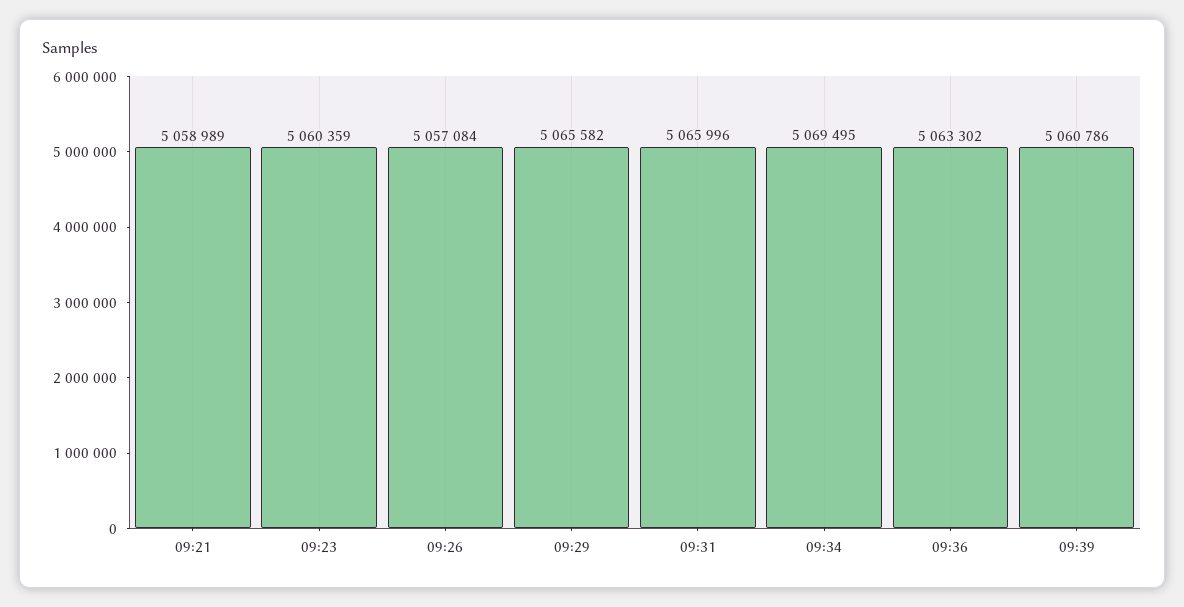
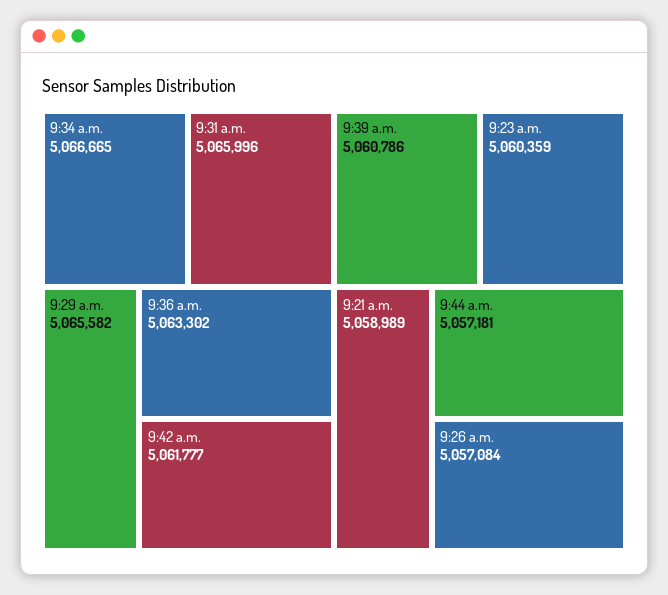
09:34: 5069495 -> 5066665
9:42 a.m.: none -> 5061777
9:44 a.m.: none -> 5057181

